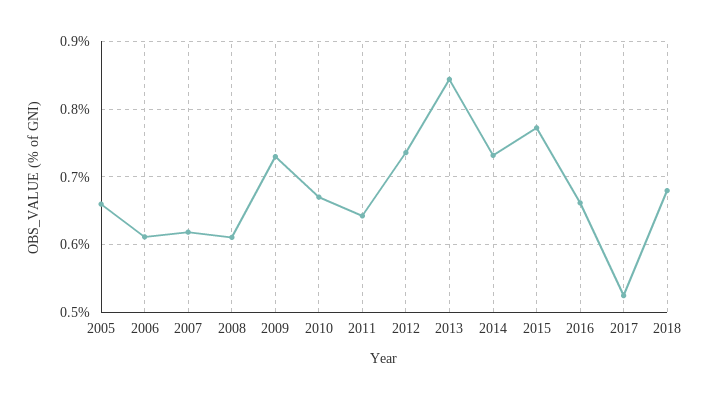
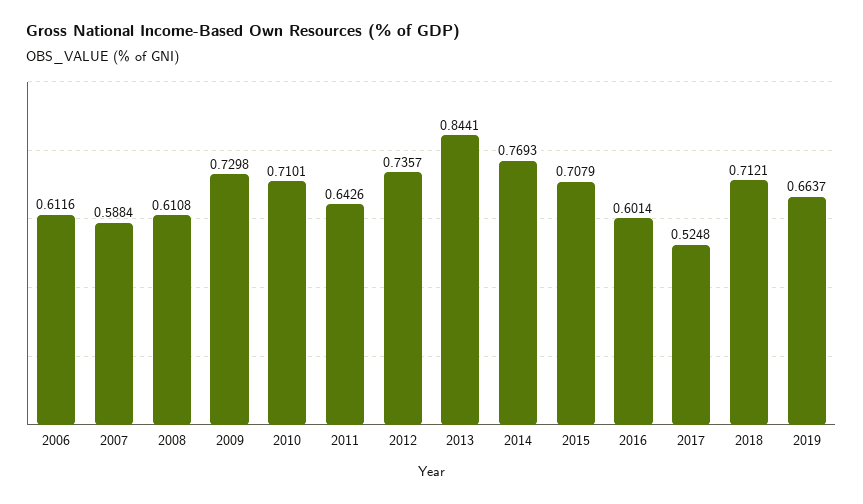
2005: 0.66 -> none
2007: 0.62 -> 0.5884
2010: 0.67 -> 0.7101
2014: 0.73 -> 0.7693
2015: 0.77 -> 0.7079
2016: 0.66 -> 0.6014
2018: 0.68 -> 0.7121
2019: none -> 0.6637

